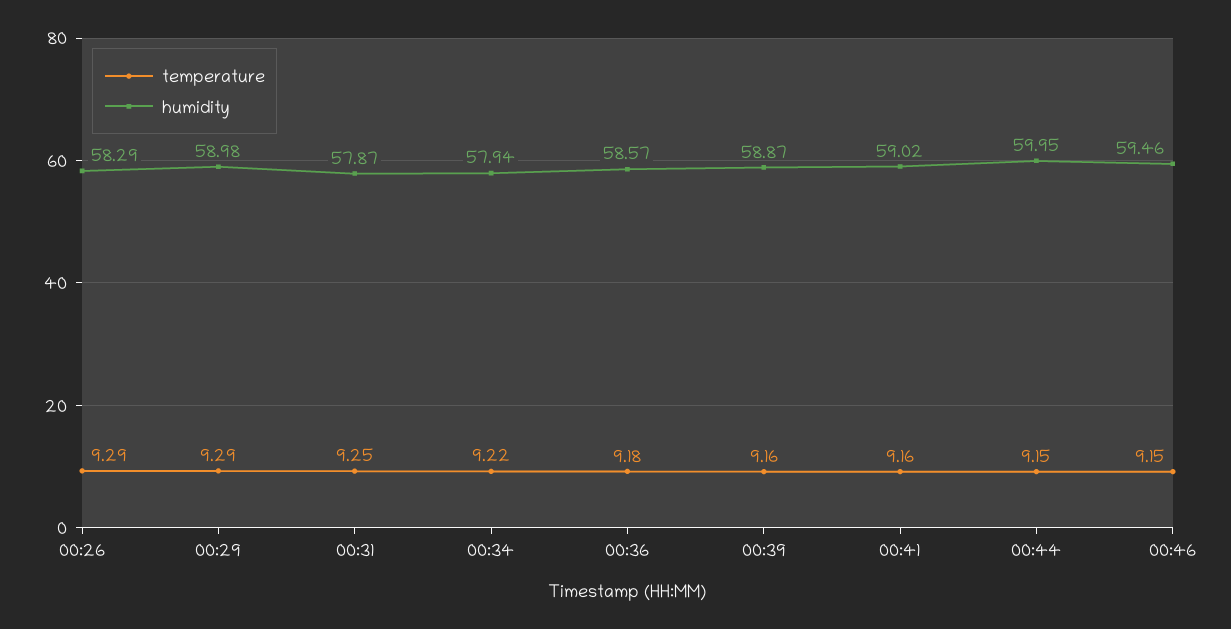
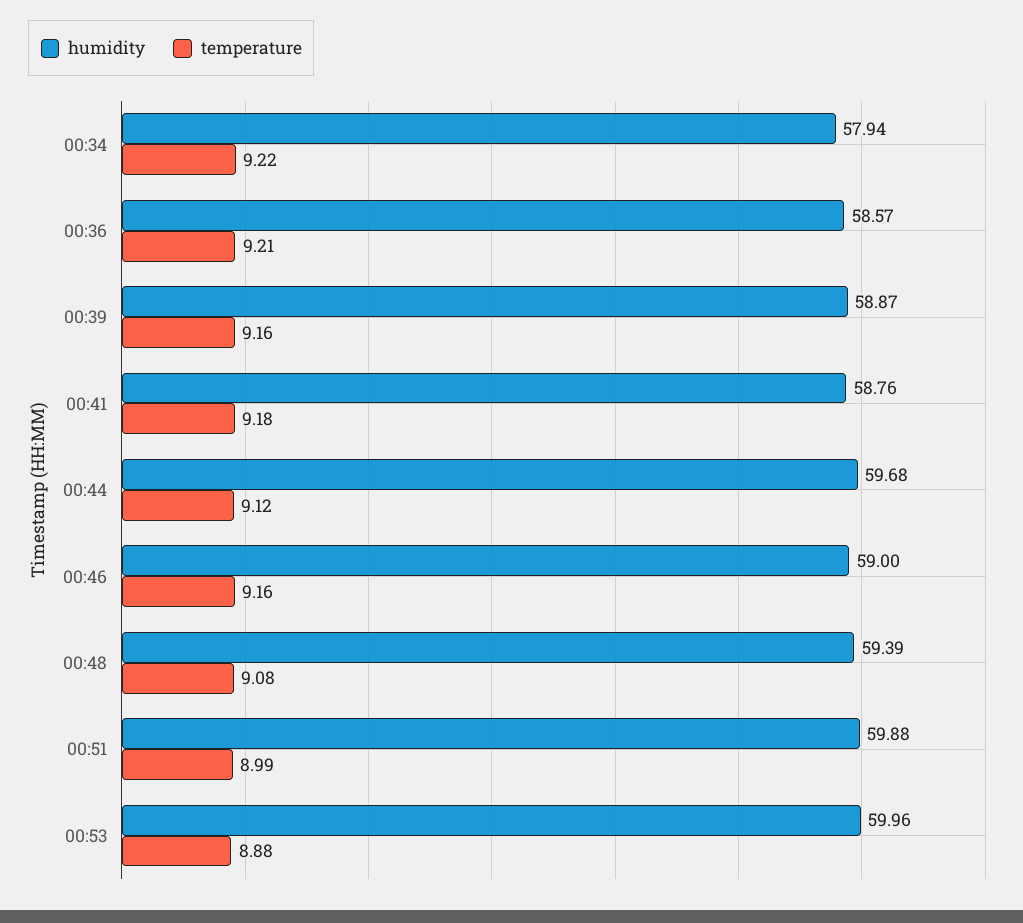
temperature, 00:26: 9.29 -> none
humidity, 00:26: 58.29 -> none
temperature, 00:29: 9.29 -> none
humidity, 00:29: 58.98 -> none
temperature, 00:31: 9.25 -> none
humidity, 00:31: 57.87 -> none
temperature, 00:36: 9.18 -> 9.21
temperature, 00:41: 9.16 -> 9.18
humidity, 00:41: 59.02 -> 58.76
temperature, 00:44: 9.15 -> 9.12
humidity, 00:44: 59.95 -> 59.68
temperature, 00:46: 9.15 -> 9.16
humidity, 00:46: 59.46 -> 59
humidity, 00:48: none -> 59.39
temperature, 00:48: none -> 9.08
humidity, 00:51: none -> 59.88
temperature, 00:51: none -> 8.99
humidity, 00:53: none -> 59.96
temperature, 00:53: none -> 8.88

